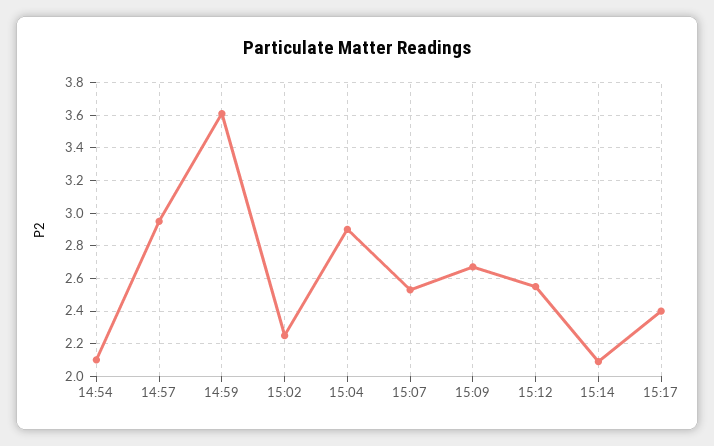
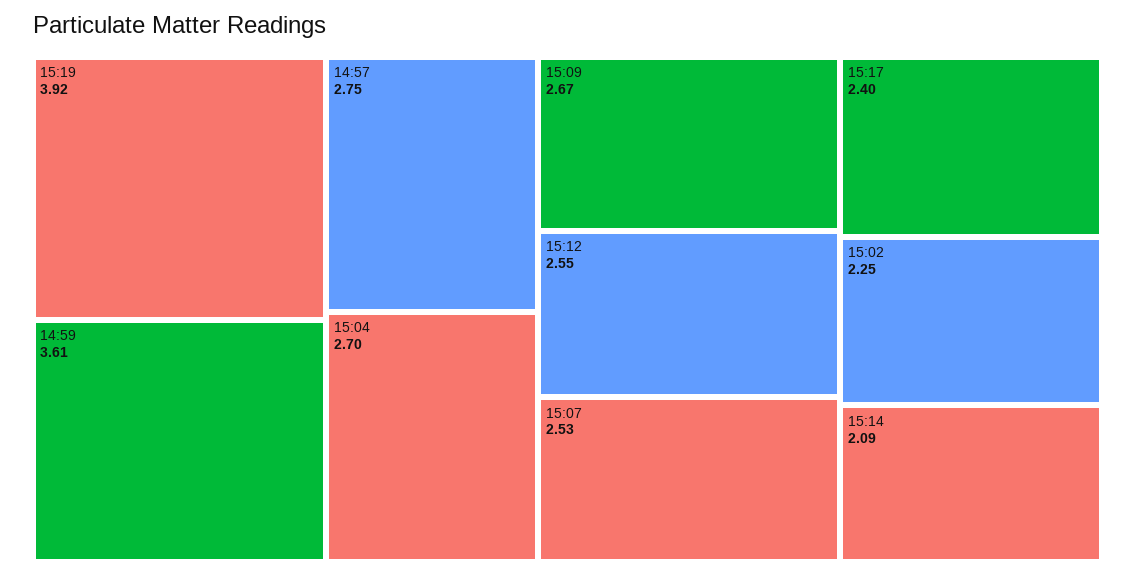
14:54: 2.1 -> none
14:57: 2.95 -> 2.75
15:04: 2.9 -> 2.7
15:19: none -> 3.92

